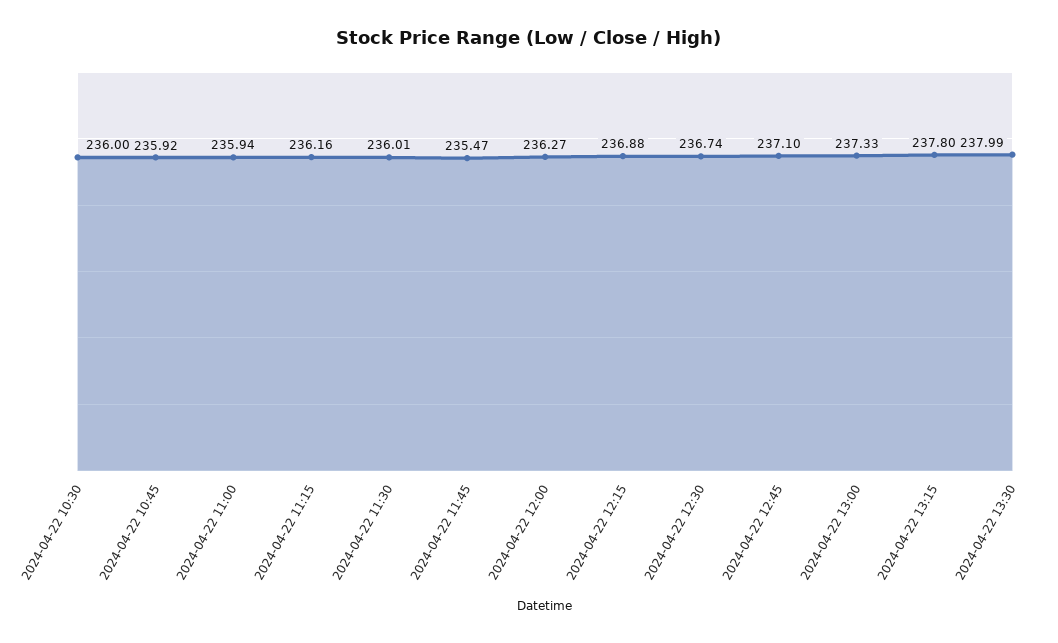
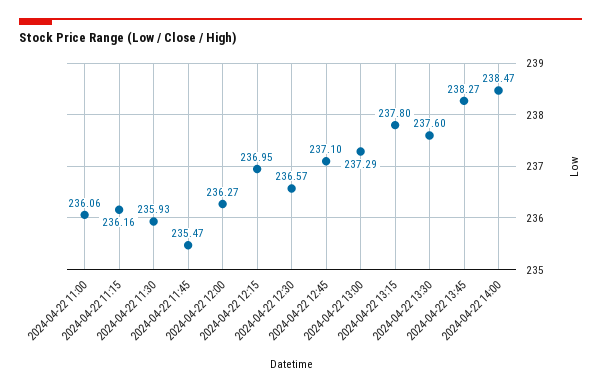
2024-04-22 10:30: 236 -> none
2024-04-22 10:45: 235.92 -> none
2024-04-22 11:00: 235.94 -> 236.06
2024-04-22 11:30: 236.01 -> 235.93
2024-04-22 12:15: 236.88 -> 236.95
2024-04-22 12:30: 236.74 -> 236.57
2024-04-22 13:00: 237.33 -> 237.29
2024-04-22 13:30: 237.99 -> 237.6
2024-04-22 13:45: none -> 238.27
2024-04-22 14:00: none -> 238.47

